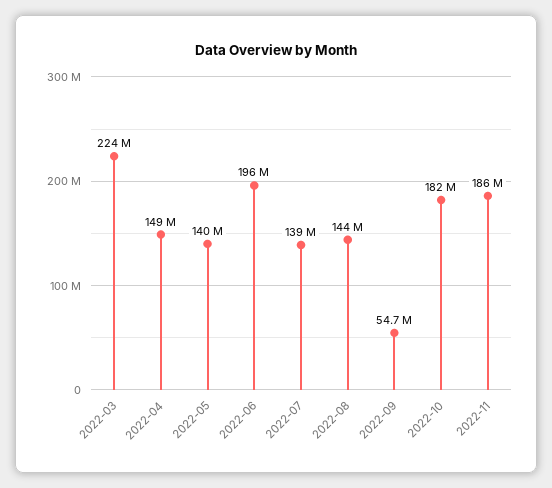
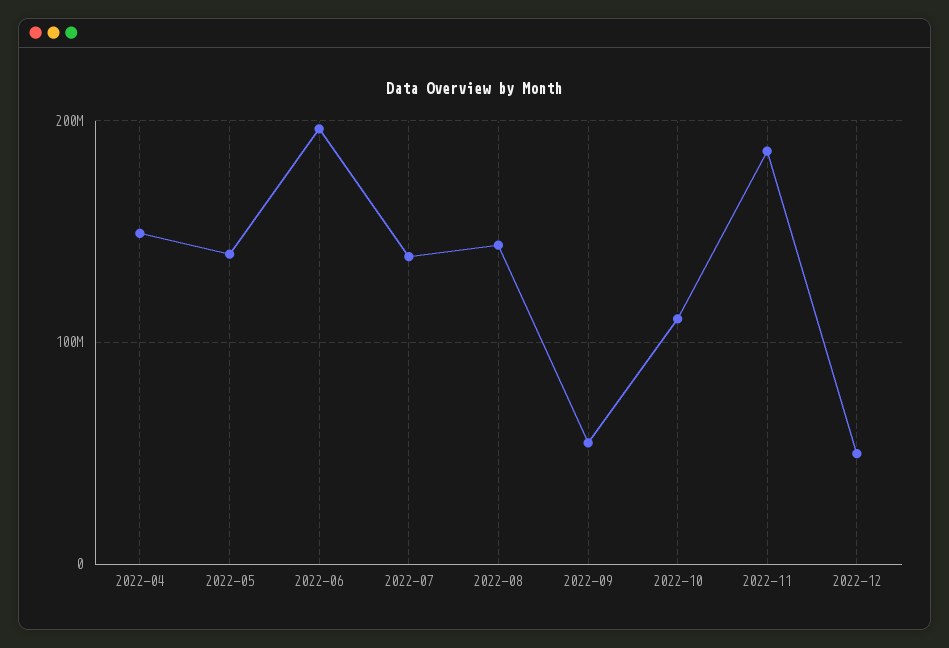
2022-03: 224000000 -> none
2022-10: 182000000 -> 110000000
2022-12: none -> 50000000

